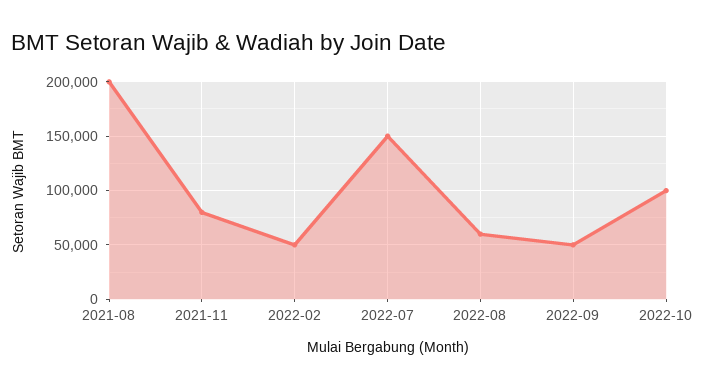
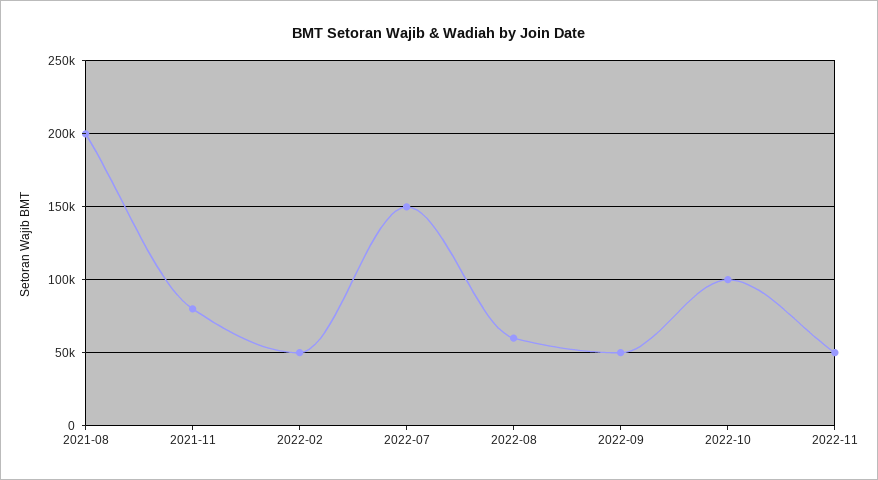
2022-11: none -> 50000

